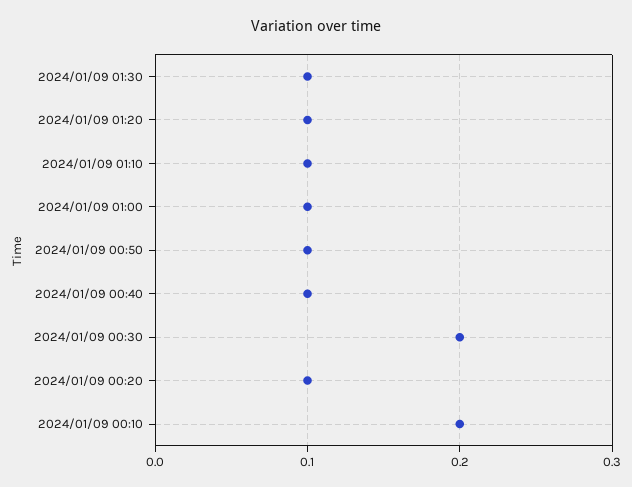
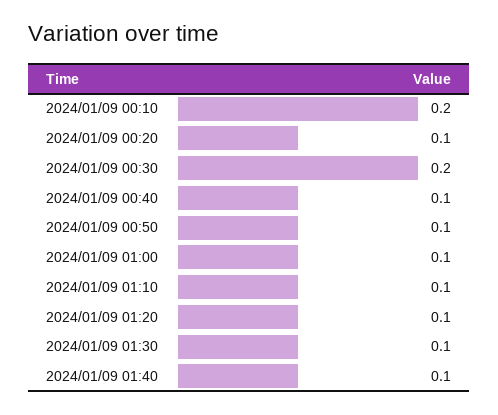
2024/01/09 01:40: none -> 0.1

